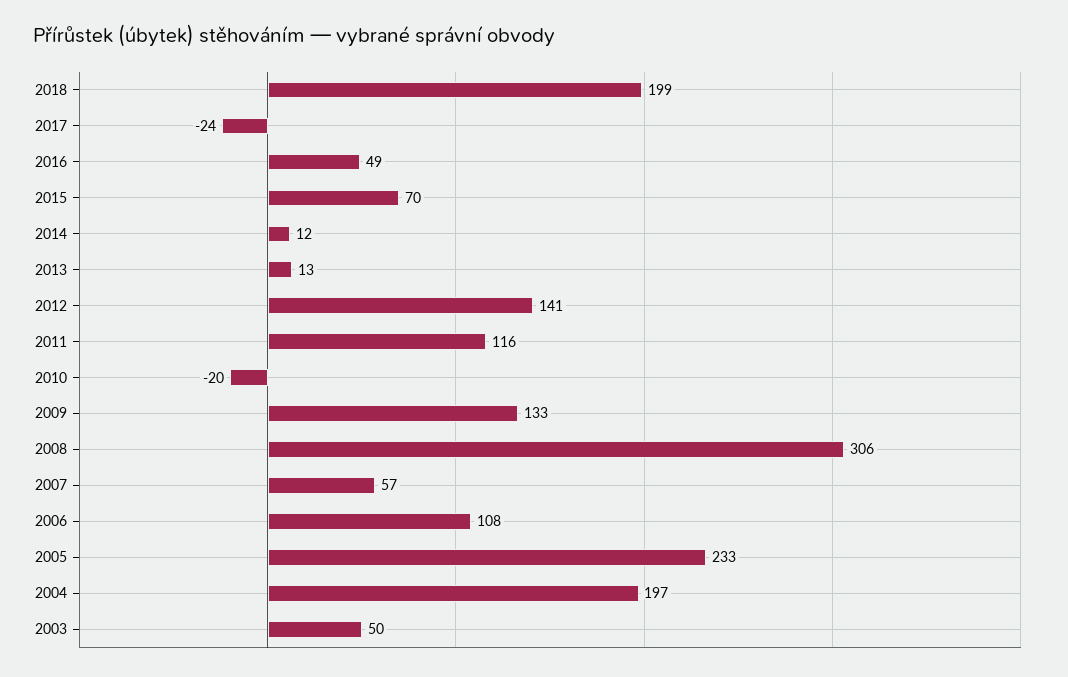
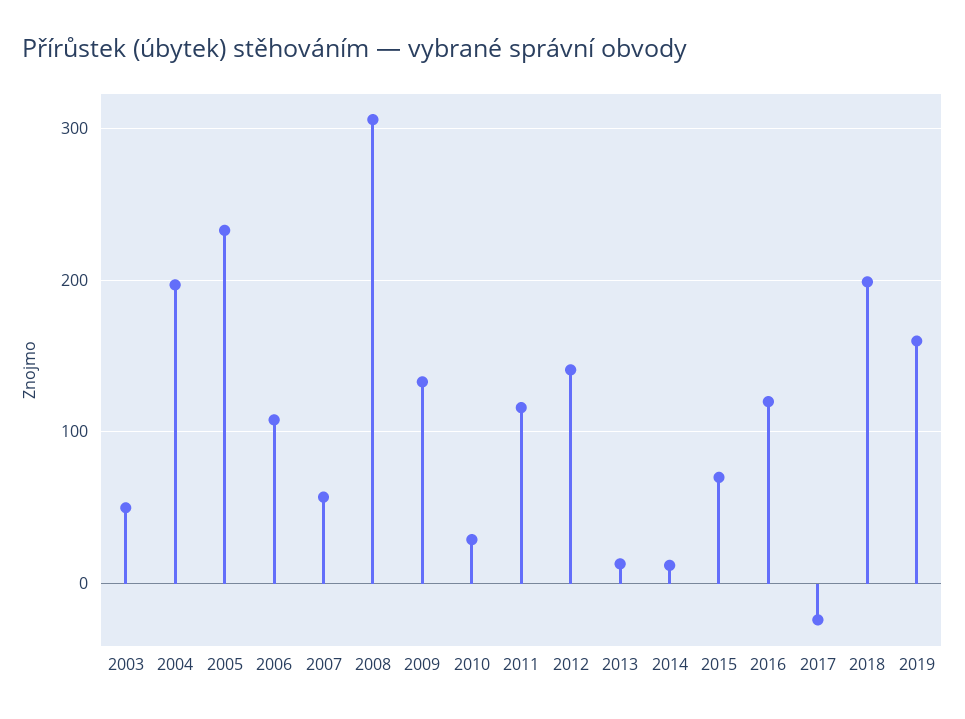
2016: 49 -> 120
2010: -20 -> 30
2019: none -> 160

